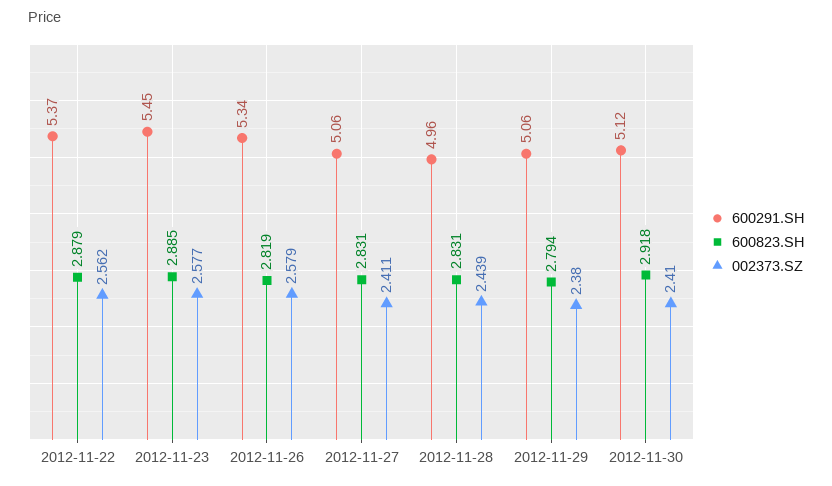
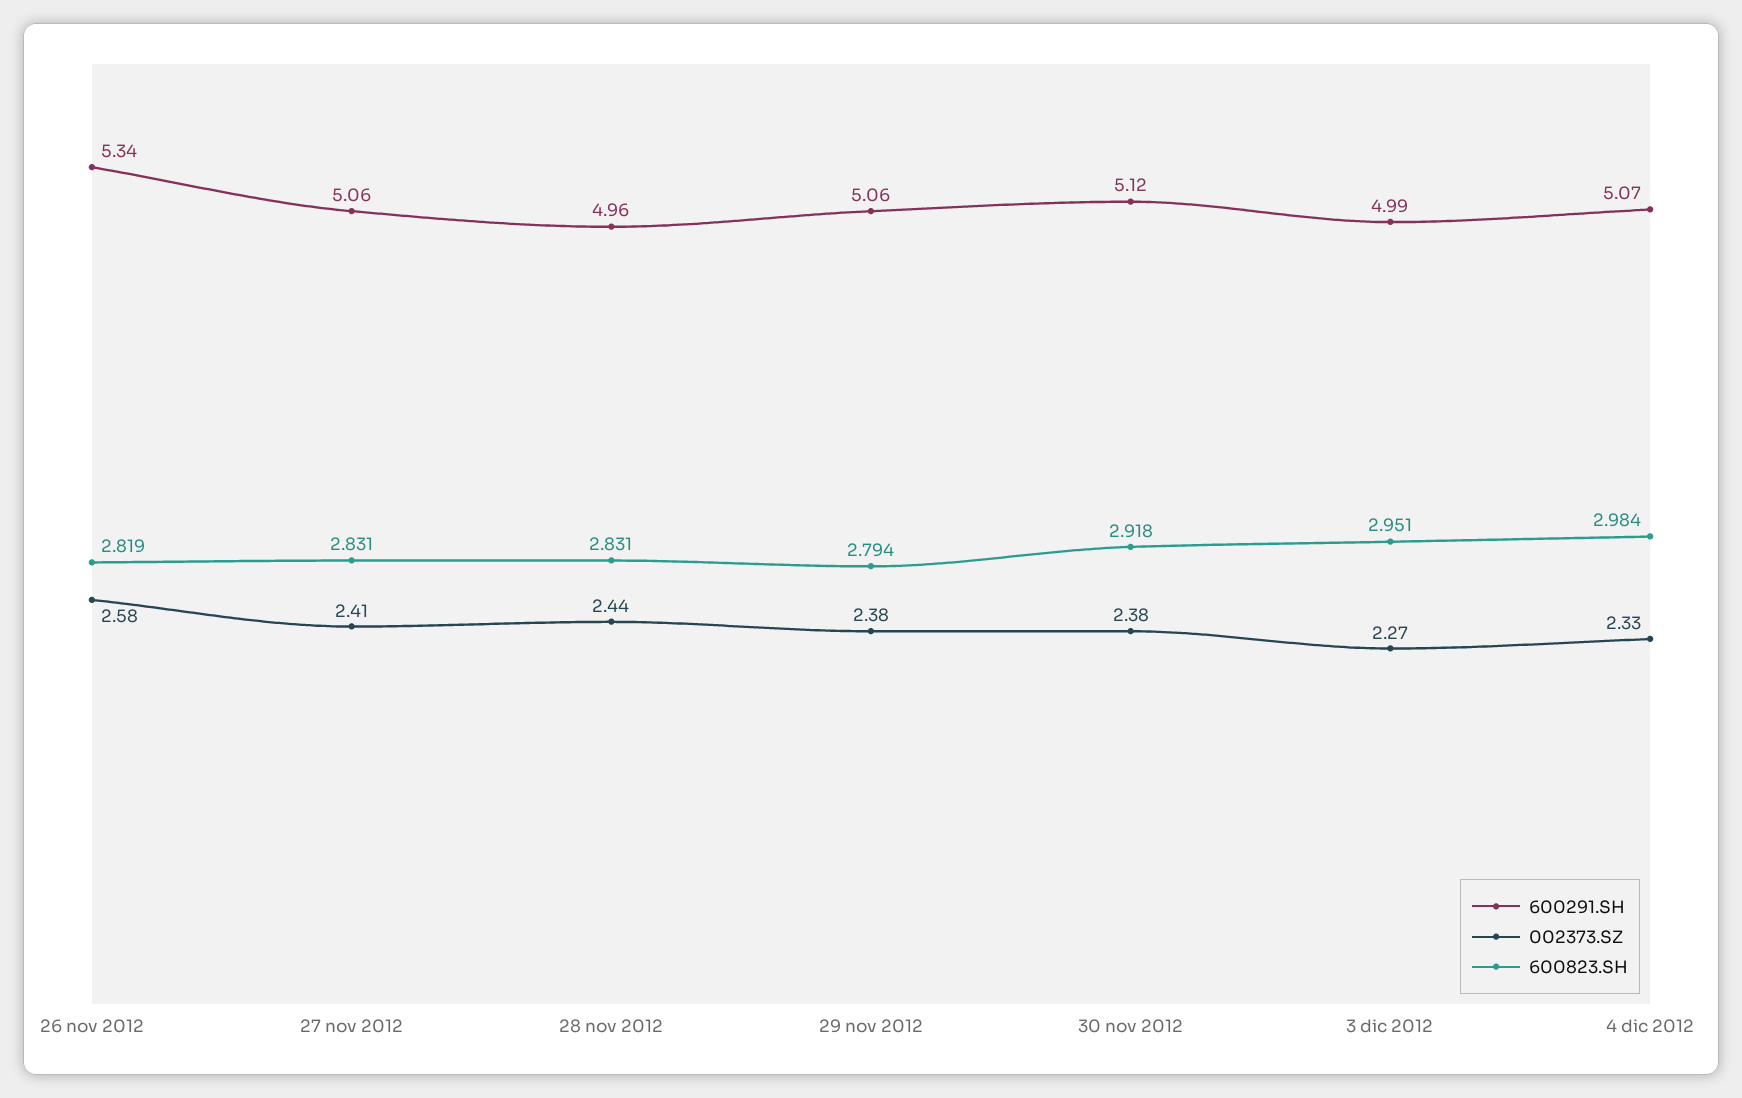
600291.SH, 2012-11-22: 5.37 -> none
600823.SH, 2012-11-22: 2.879 -> none
002373.SZ, 2012-11-22: 2.562 -> none
600291.SH, 2012-11-23: 5.45 -> none
600823.SH, 2012-11-23: 2.885 -> none
002373.SZ, 2012-11-23: 2.577 -> none
002373.SZ, 2012-11-30: 2.41 -> 2.38
600291.SH, 3 dic 2012: none -> 4.99
002373.SZ, 3 dic 2012: none -> 2.27
600823.SH, 3 dic 2012: none -> 2.951
600291.SH, 4 dic 2012: none -> 5.07
002373.SZ, 4 dic 2012: none -> 2.33
600823.SH, 4 dic 2012: none -> 2.984

